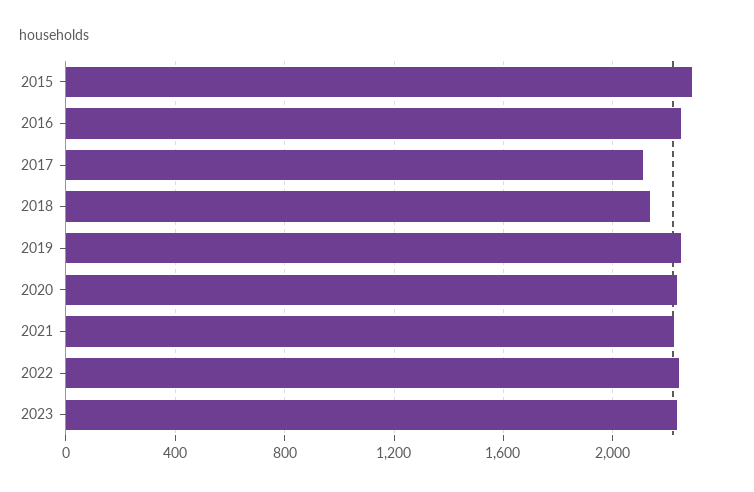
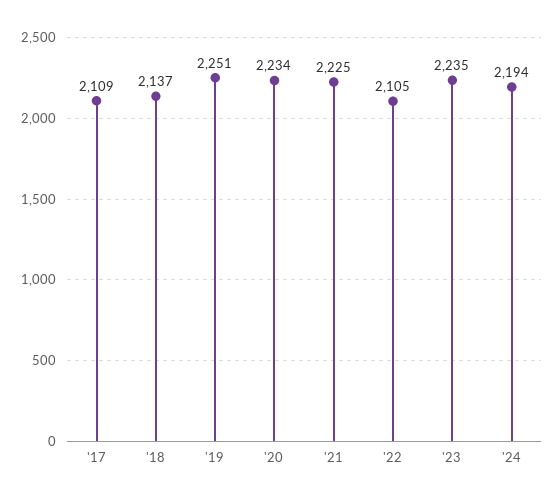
2015: 2300 -> none
2016: 2250 -> none
2022: 2250 -> 2105
'24: none -> 2194

